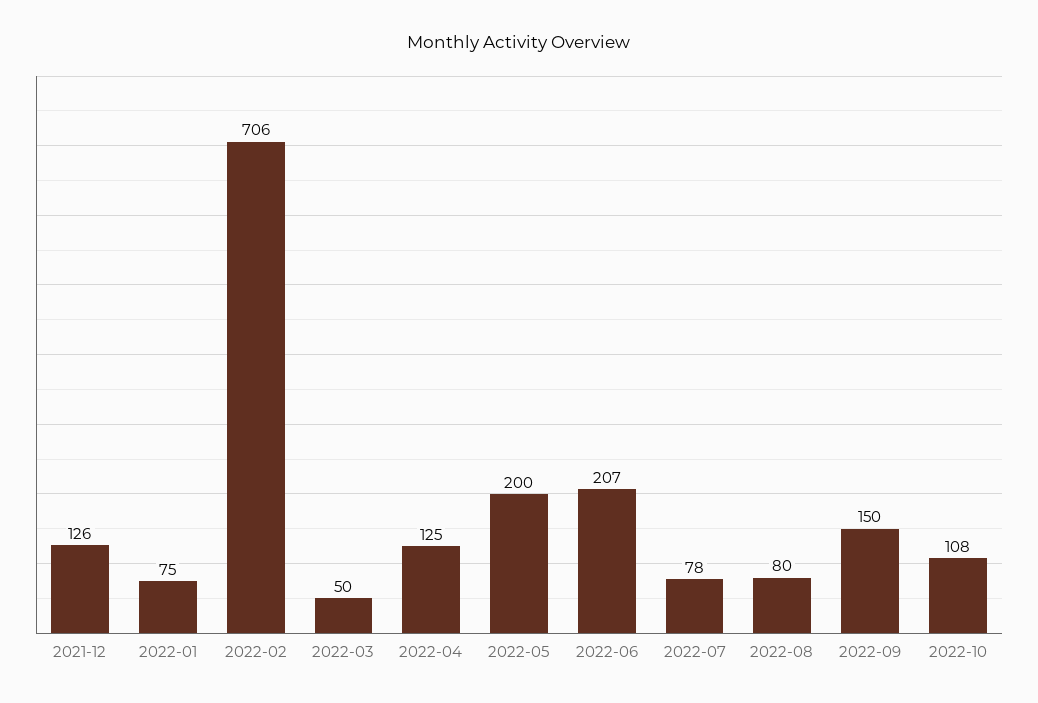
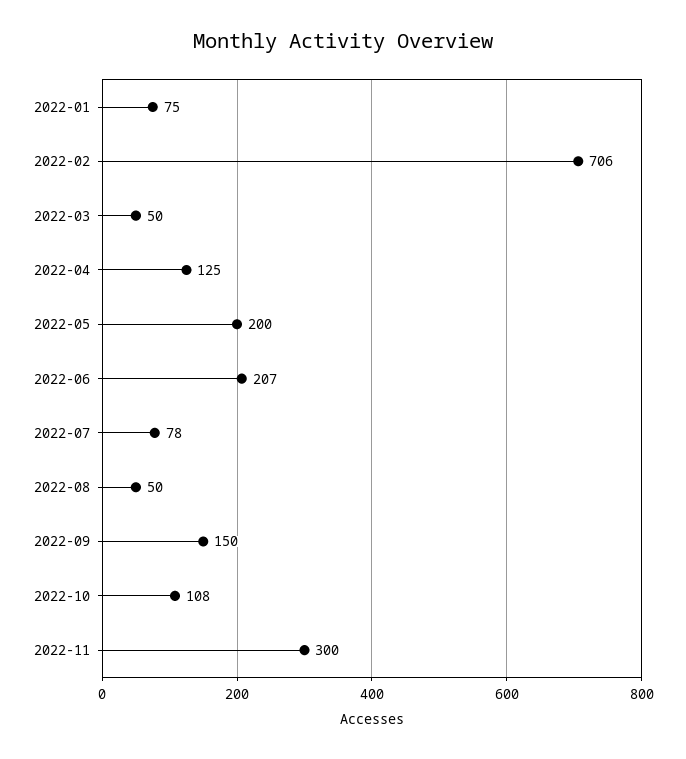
2021-12: 126 -> none
2022-08: 80 -> 50
2022-11: none -> 300

